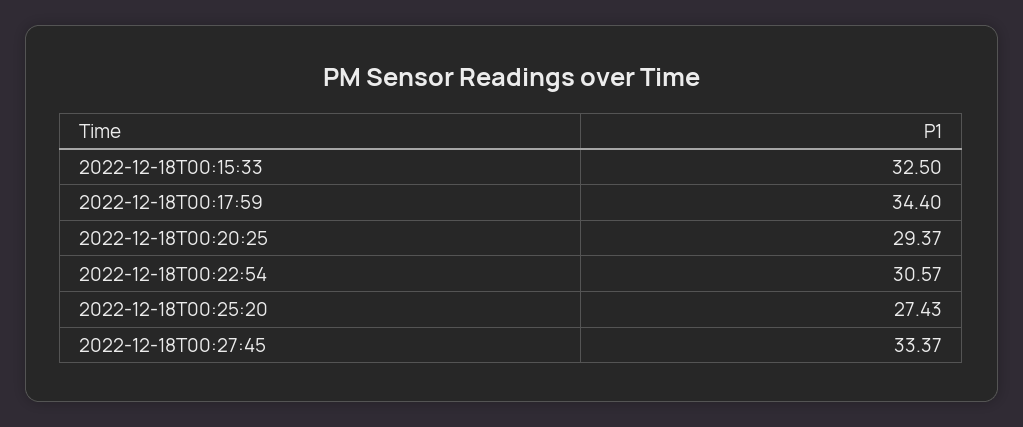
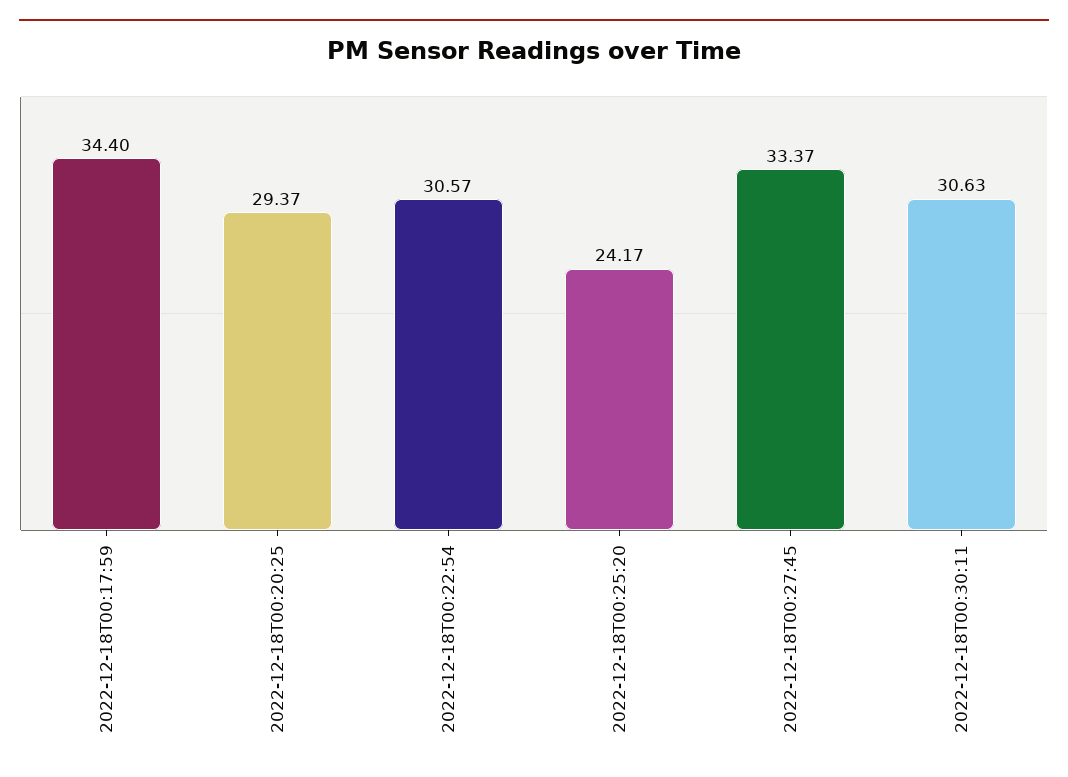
2022-12-18T00:15:33: 32.5 -> none
2022-12-18T00:25:20: 27.43 -> 24.17
2022-12-18T00:30:11: none -> 30.63

